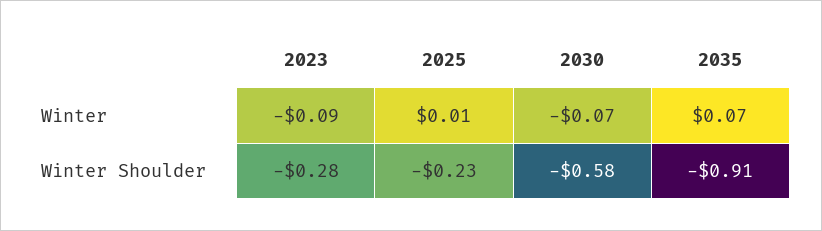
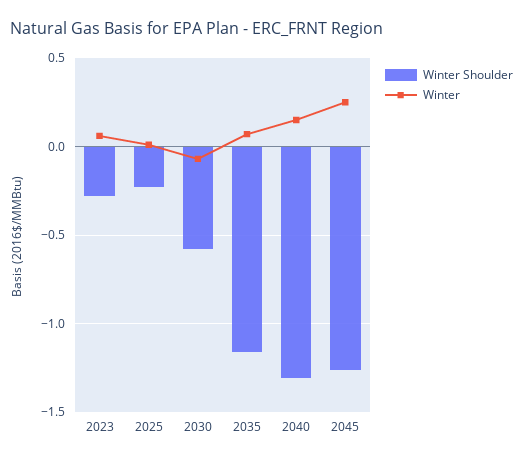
Winter, 2023: -0.09 -> 0.05
Winter Shoulder, 2035: -0.91 -> -1.15
Winter Shoulder, 2040: none -> -1.3
Winter, 2040: none -> 0.15
Winter Shoulder, 2045: none -> -1.25
Winter, 2045: none -> 0.25

